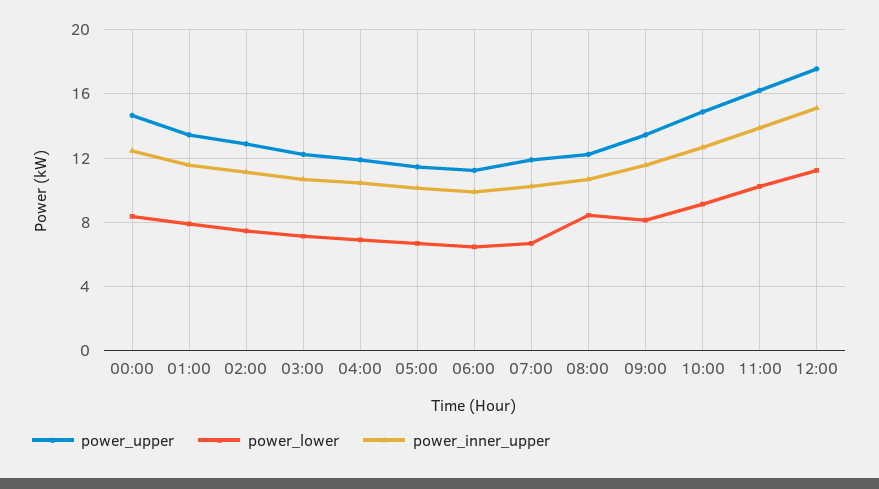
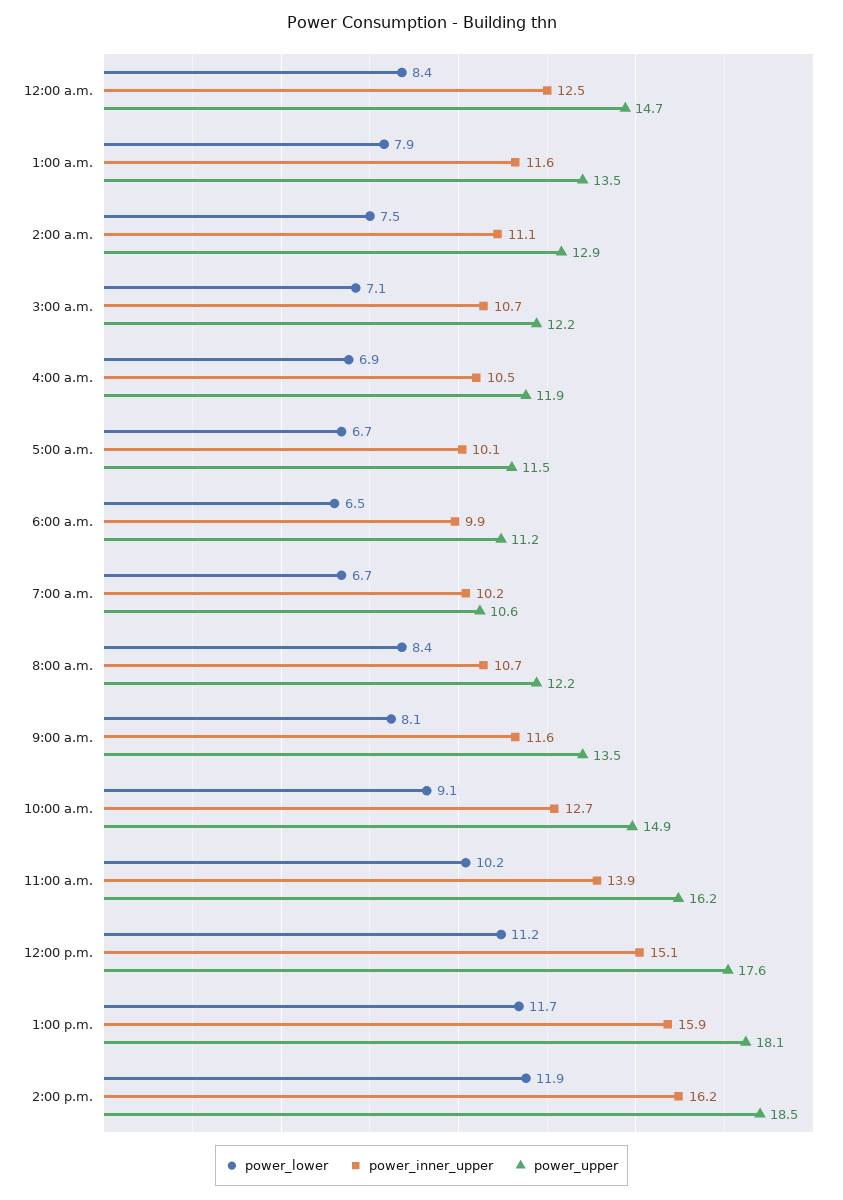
power_upper, 07:00: 12 -> 10.6
power_lower, 1:00 p.m.: none -> 11.7
power_inner_upper, 1:00 p.m.: none -> 15.9
power_upper, 1:00 p.m.: none -> 18.1
power_lower, 2:00 p.m.: none -> 11.9
power_inner_upper, 2:00 p.m.: none -> 16.2
power_upper, 2:00 p.m.: none -> 18.5

